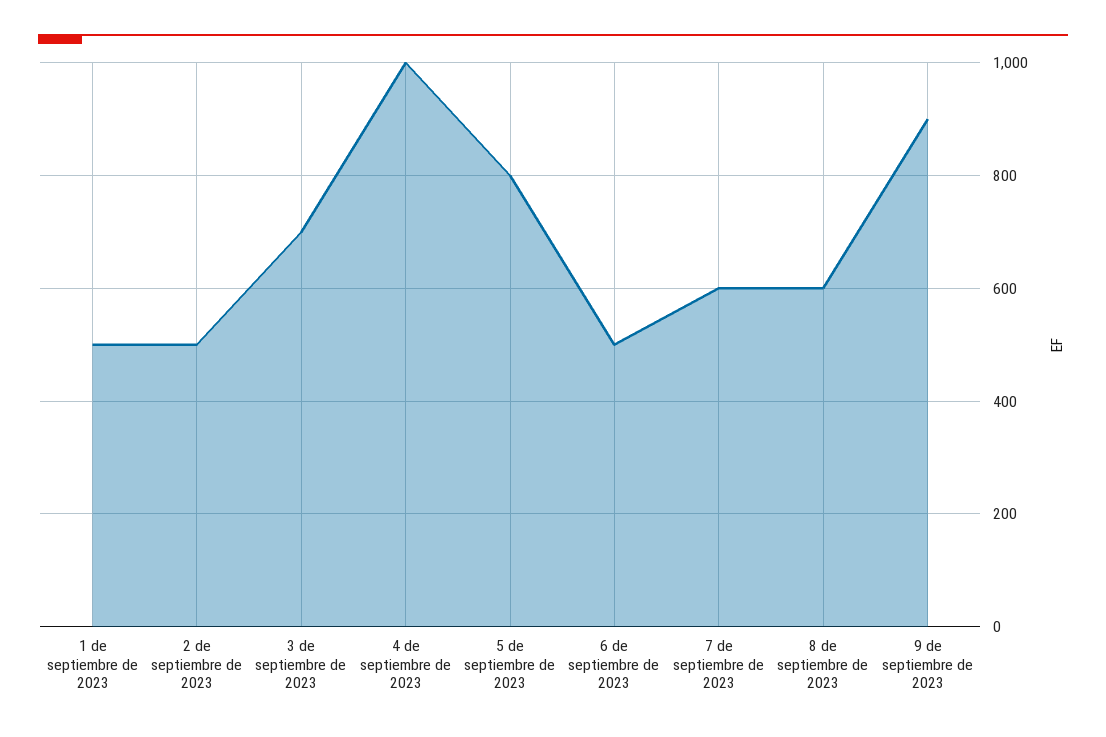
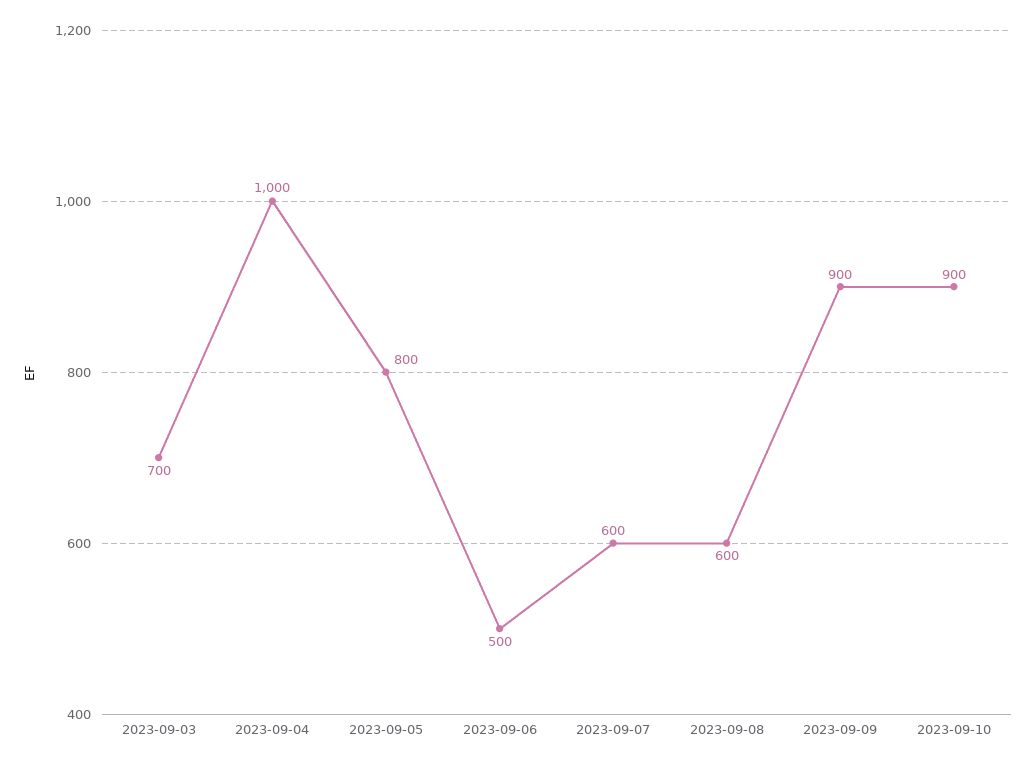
1 de septiembre de 2023: 500 -> none
2 de septiembre de 2023: 500 -> none
2023-09-10: none -> 900

